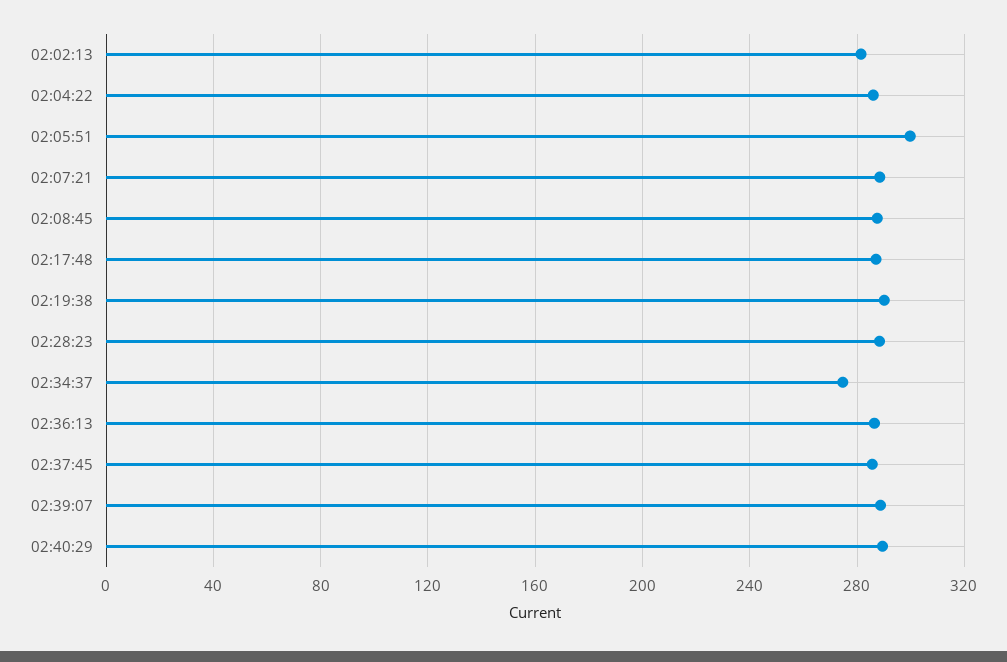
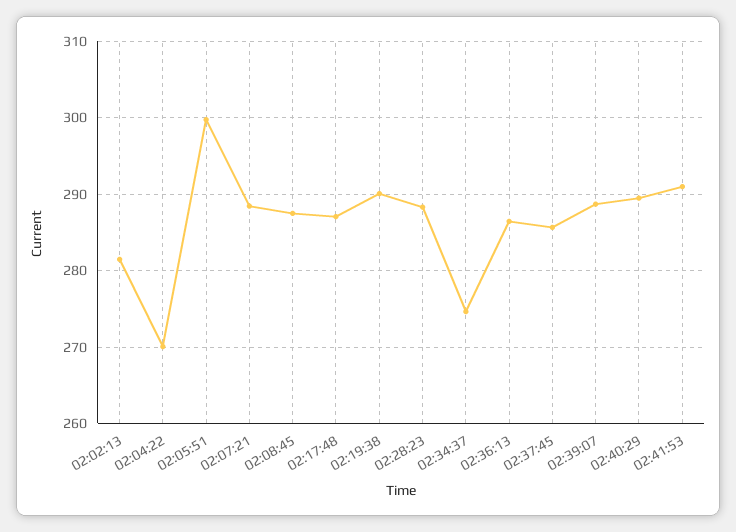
02:04:22: 285 -> 270
02:41:53: none -> 291

